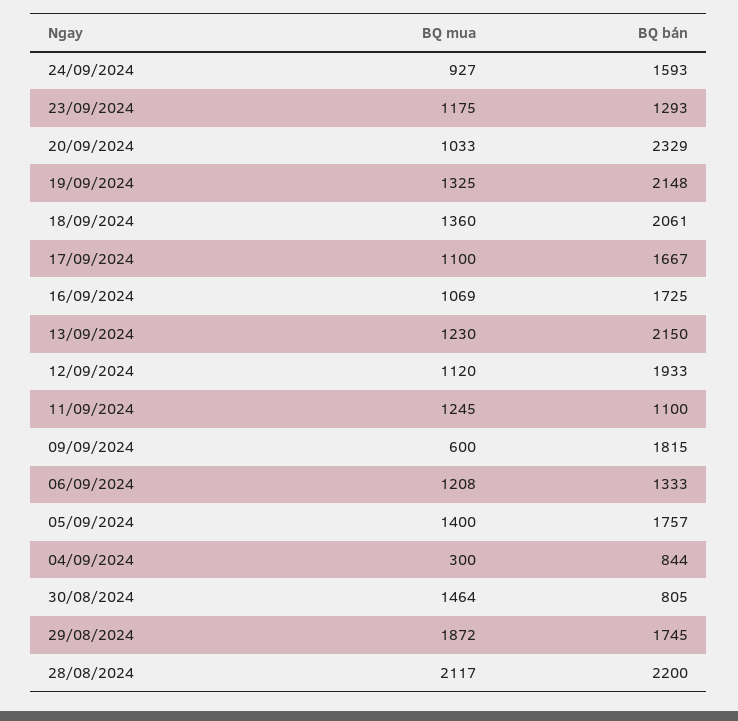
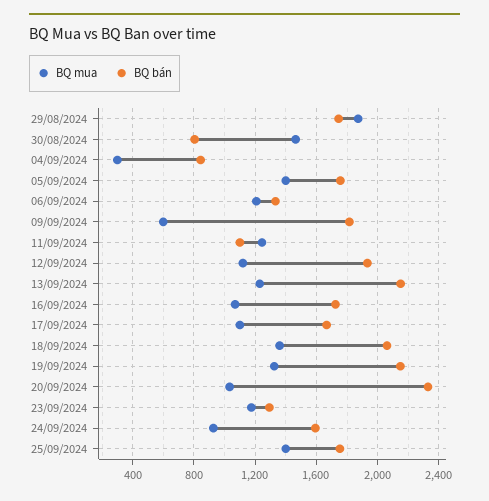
BQ mua, 28/08/2024: 2117 -> none
BQ bán, 28/08/2024: 2200 -> none
BQ mua, 25/09/2024: none -> 1400
BQ bán, 25/09/2024: none -> 1750

